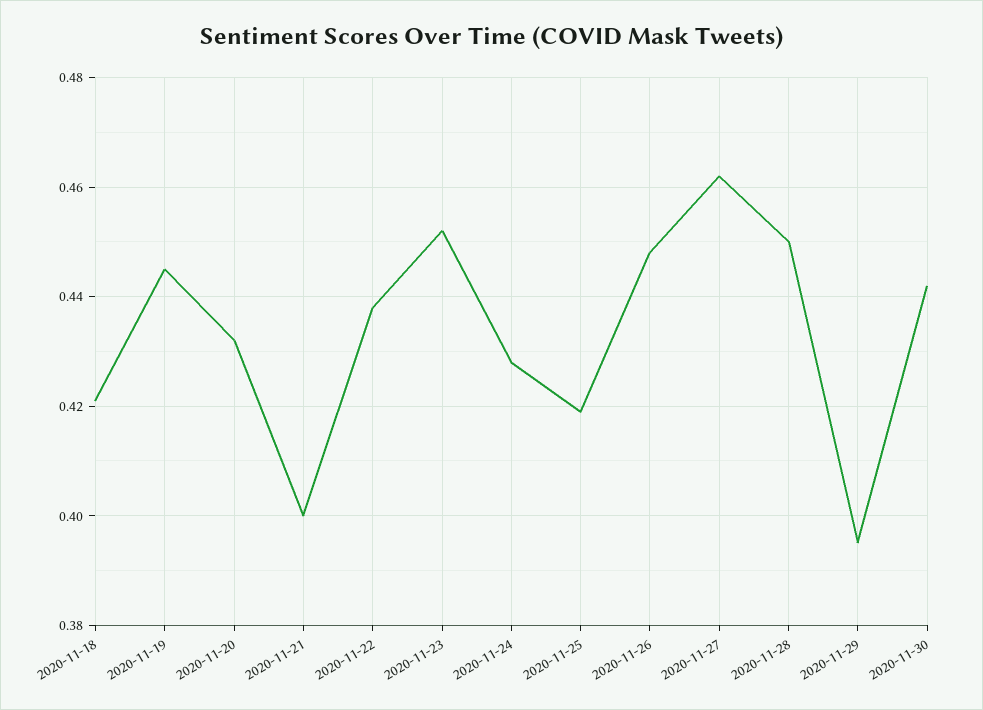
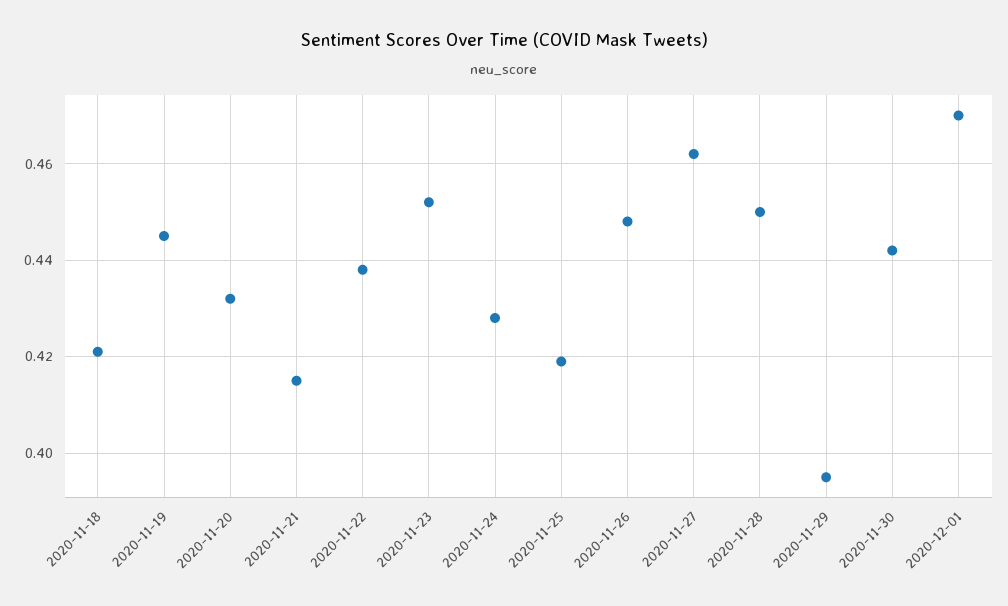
2020-11-21: 0.4 -> 0.415
2020-12-01: none -> 0.47

